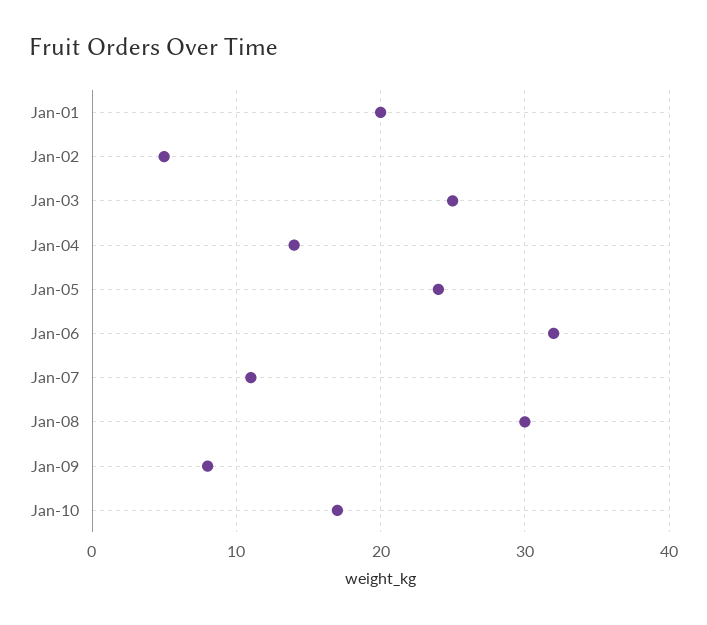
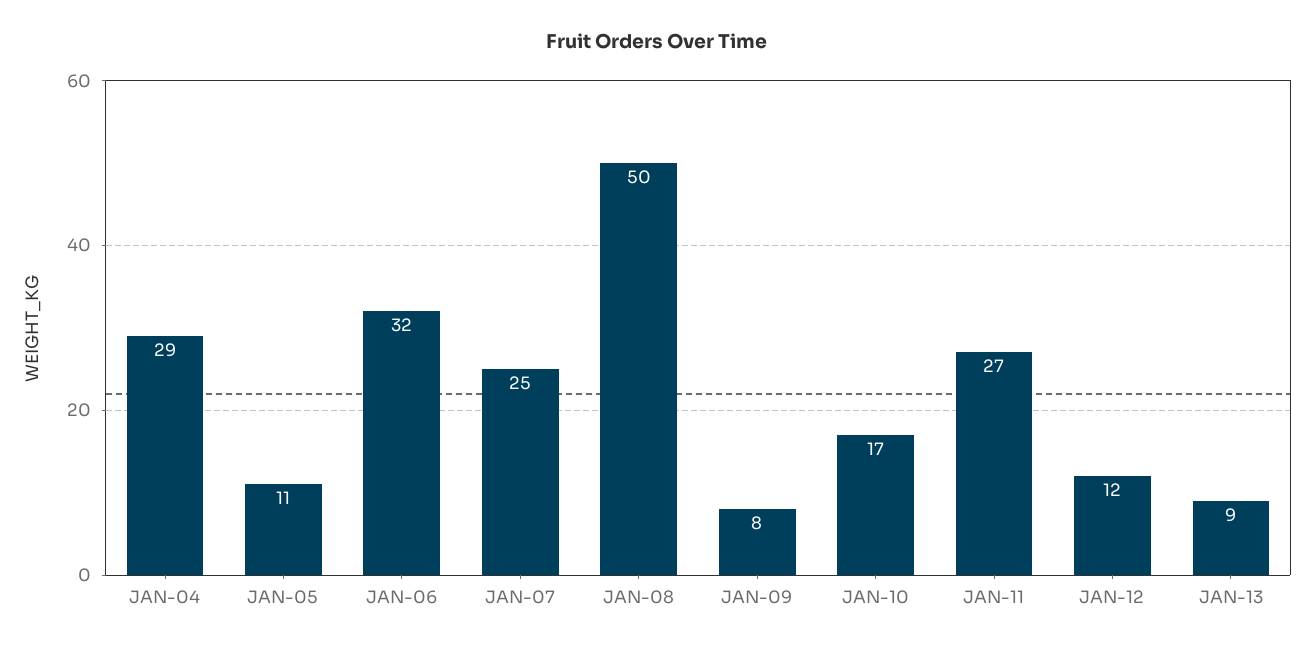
Jan-01: 20 -> none
Jan-02: 5 -> none
Jan-03: 25 -> none
Jan-04: 14 -> 29
Jan-05: 24 -> 11
Jan-07: 11 -> 25
Jan-08: 30 -> 50
JAN-11: none -> 27
JAN-12: none -> 12
JAN-13: none -> 9

